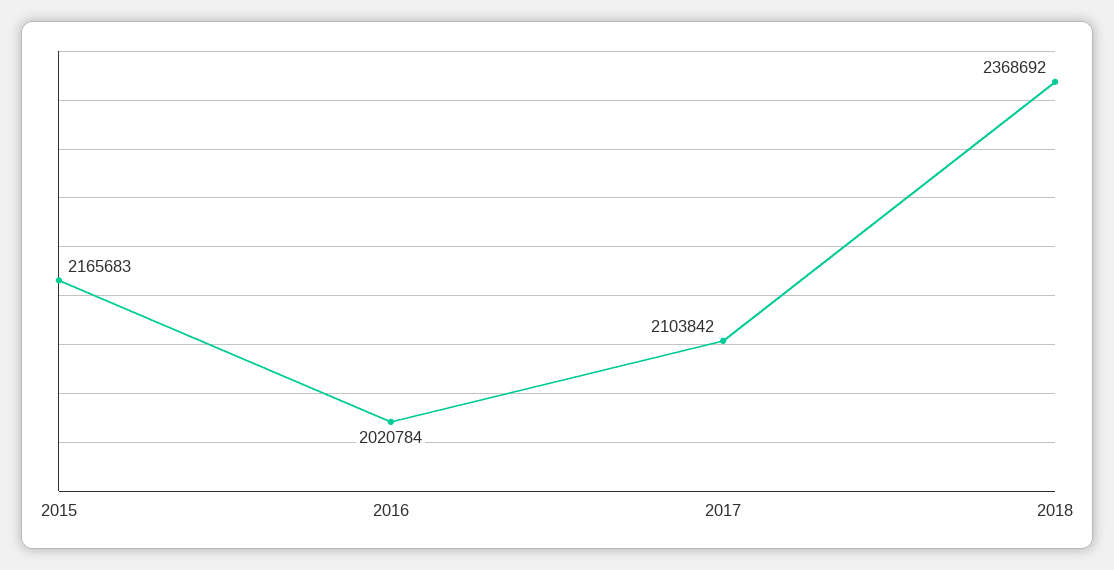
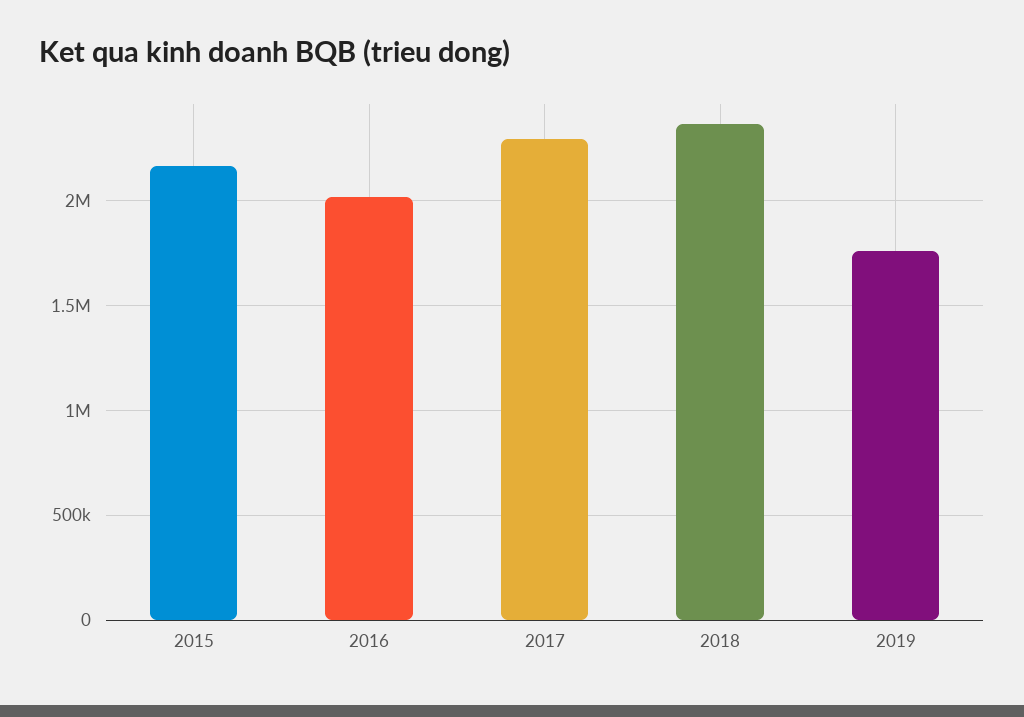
2017: 2103842 -> 2300000
2019: none -> 1750000

